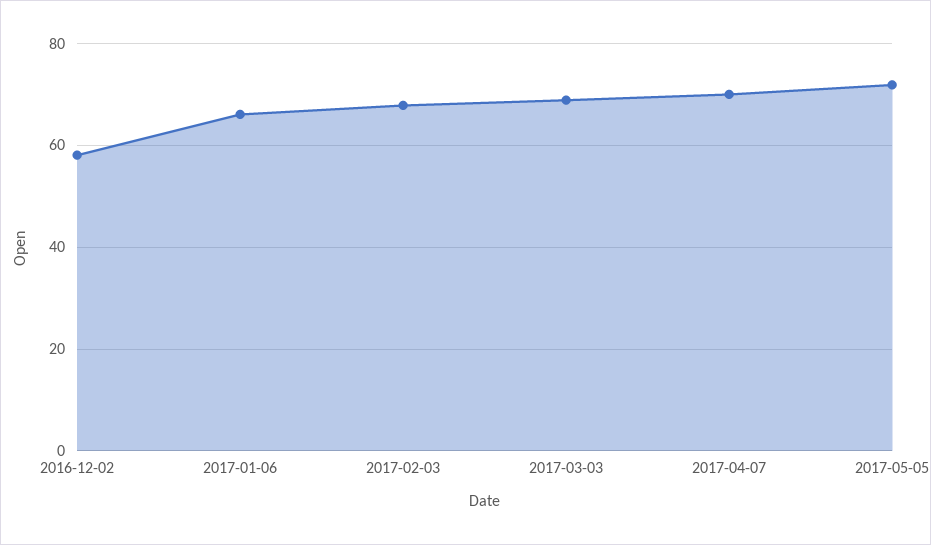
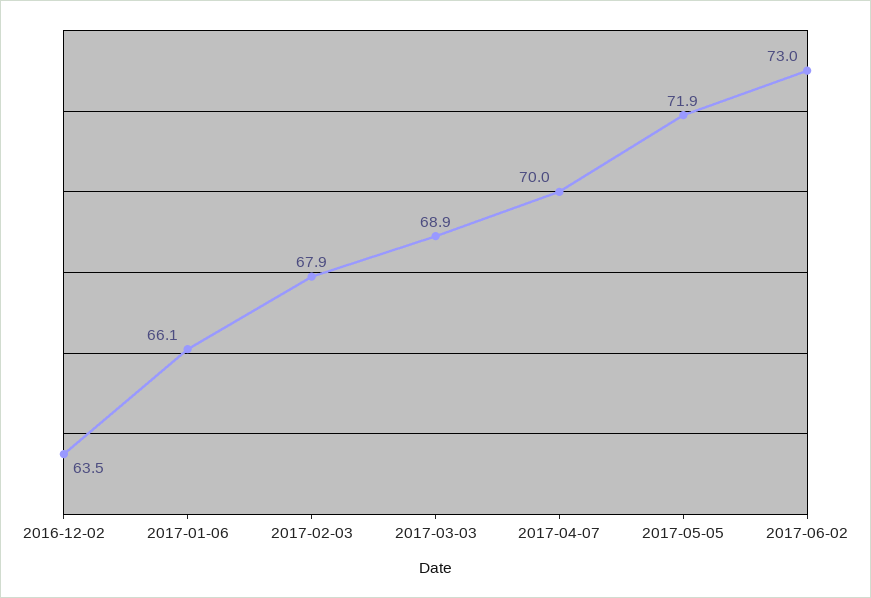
2016-12-02: 58 -> 63.5
2017-06-02: none -> 73

